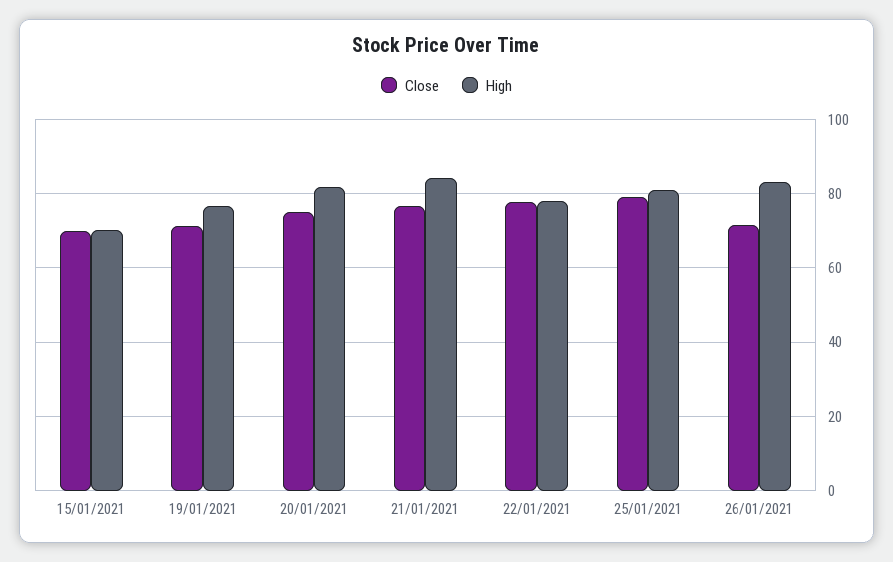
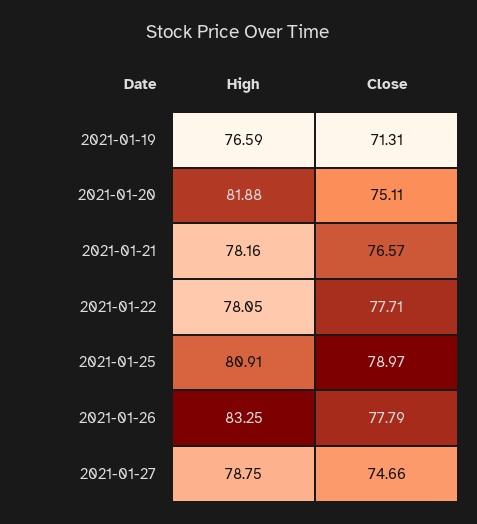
Close, 15/01/2021: 70 -> none
High, 15/01/2021: 70 -> none
High, 21/01/2021: 84 -> 78.16
Close, 26/01/2021: 72 -> 77.79
High, 2021-01-27: none -> 78.75
Close, 2021-01-27: none -> 74.66

